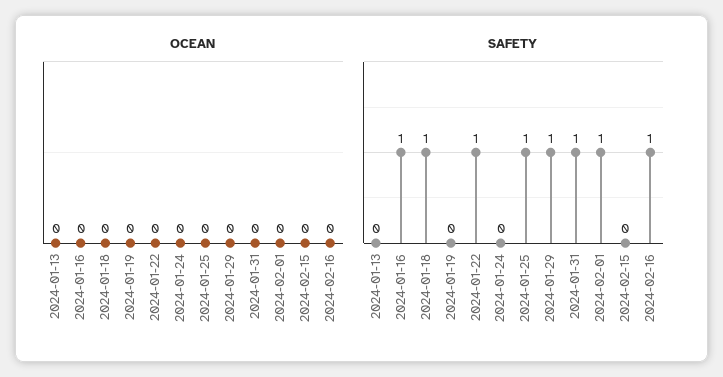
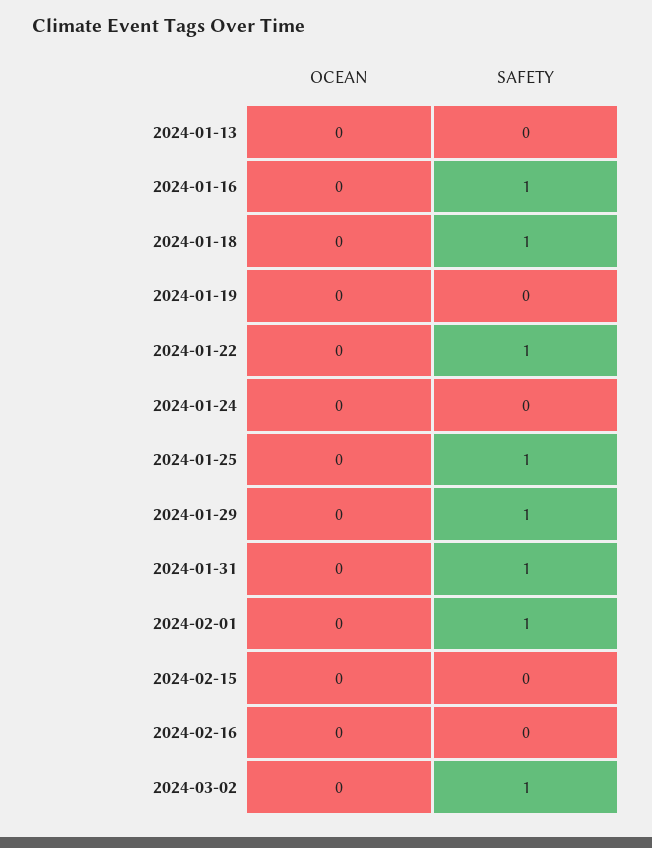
SAFETY, 2024-02-16: 1 -> 0
OCEAN, 2024-03-02: none -> 0
SAFETY, 2024-03-02: none -> 1

